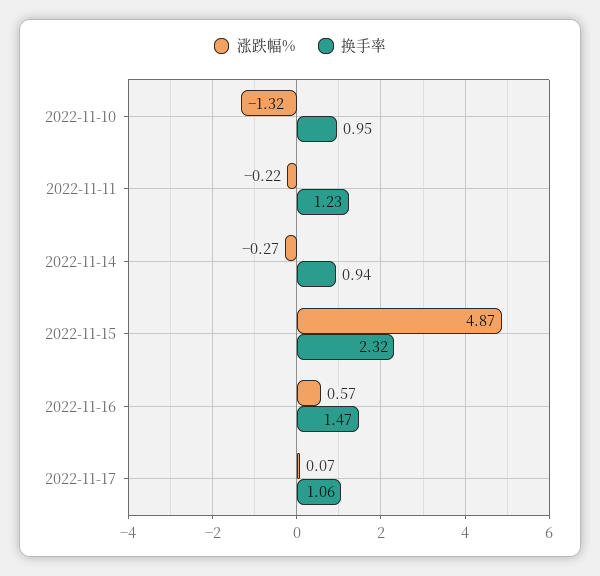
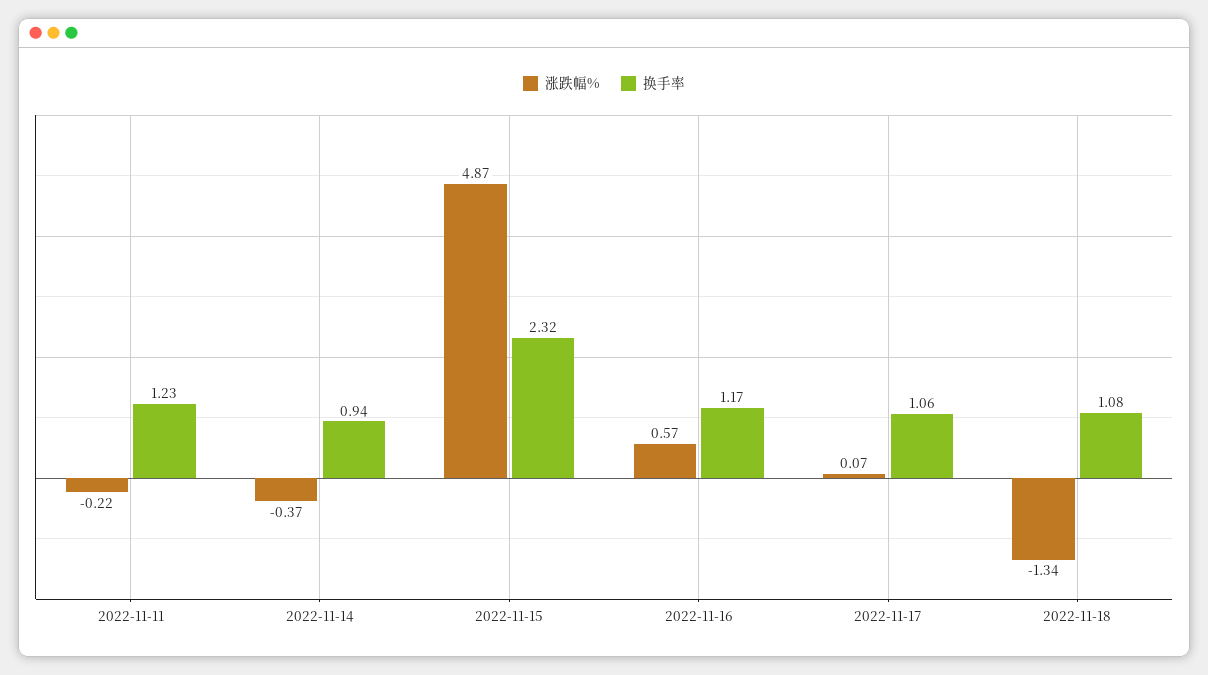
涨跌幅%, 2022-11-10: -1.32 -> none
换手率, 2022-11-10: 0.95 -> none
涨跌幅%, 2022-11-14: -0.27 -> -0.37
换手率, 2022-11-16: 1.47 -> 1.17
涨跌幅%, 2022-11-18: none -> -1.34
换手率, 2022-11-18: none -> 1.08

